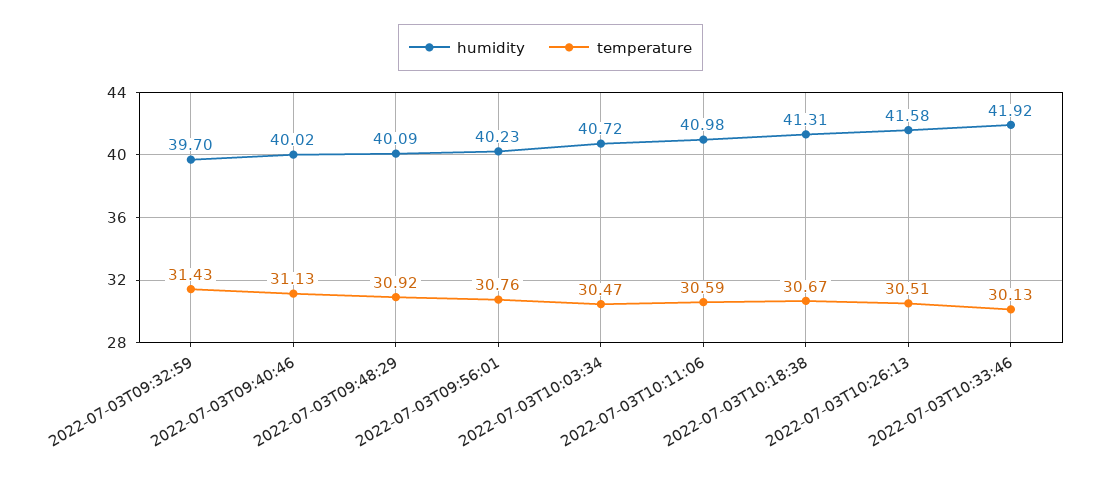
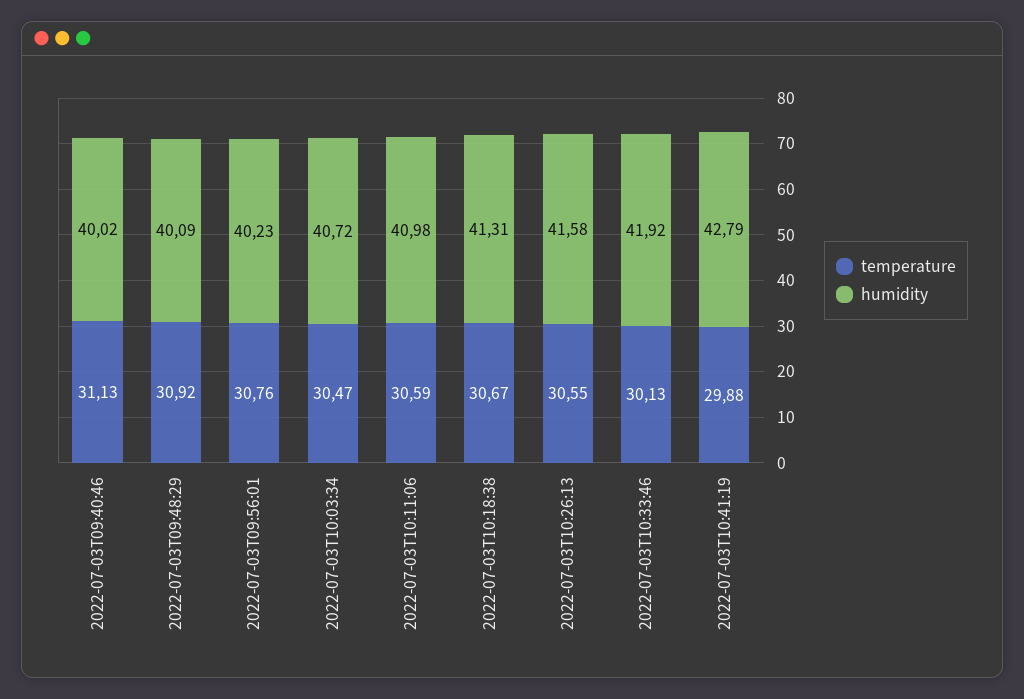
humidity, 2022-07-03T09:32:59: 39.7 -> none
temperature, 2022-07-03T09:32:59: 31.43 -> none
temperature, 2022-07-03T10:26:13: 30.51 -> 30.55
temperature, 2022-07-03T10:41:19: none -> 29.88
humidity, 2022-07-03T10:41:19: none -> 42.79

